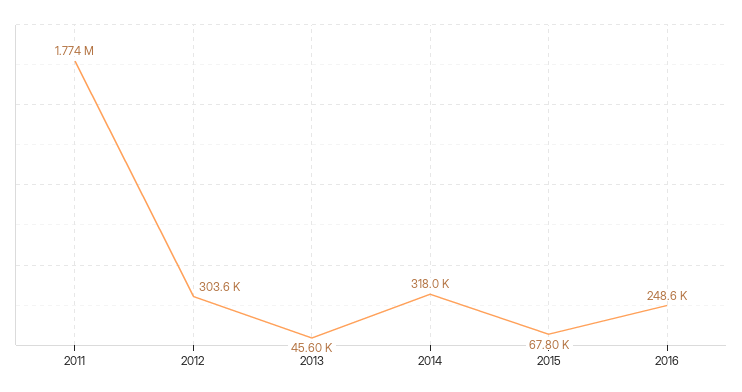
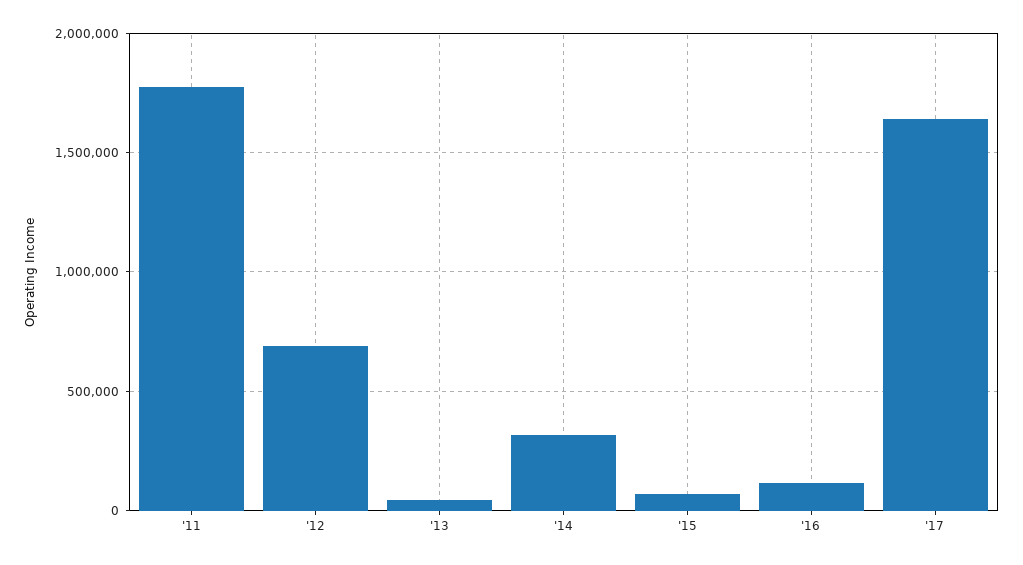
2012: 303600 -> 700000
2016: 248600 -> 100000
'17: none -> 1650000

